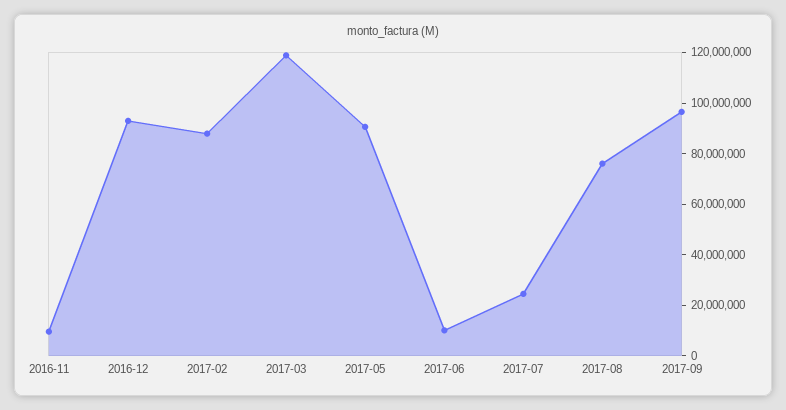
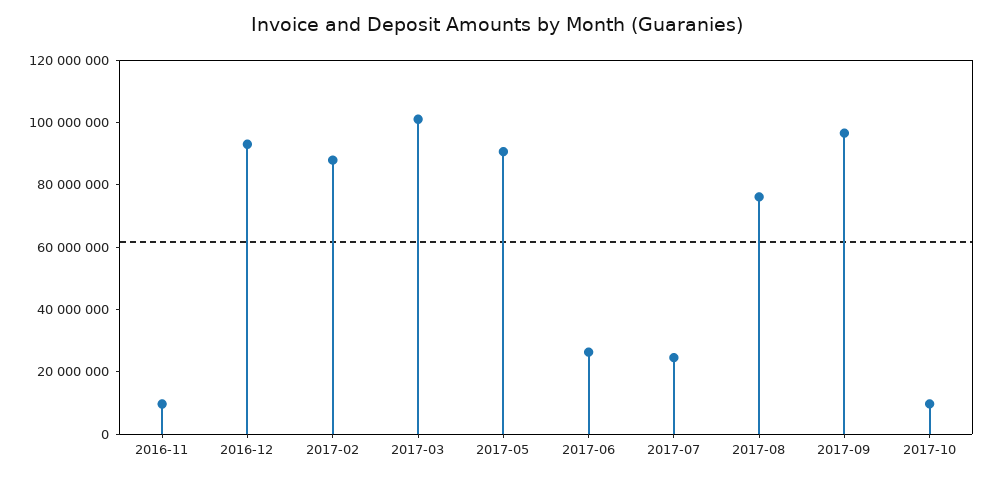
2017-03: 120000000 -> 100000000
2017-06: 10000000 -> 25000000
2017-10: none -> 10000000

